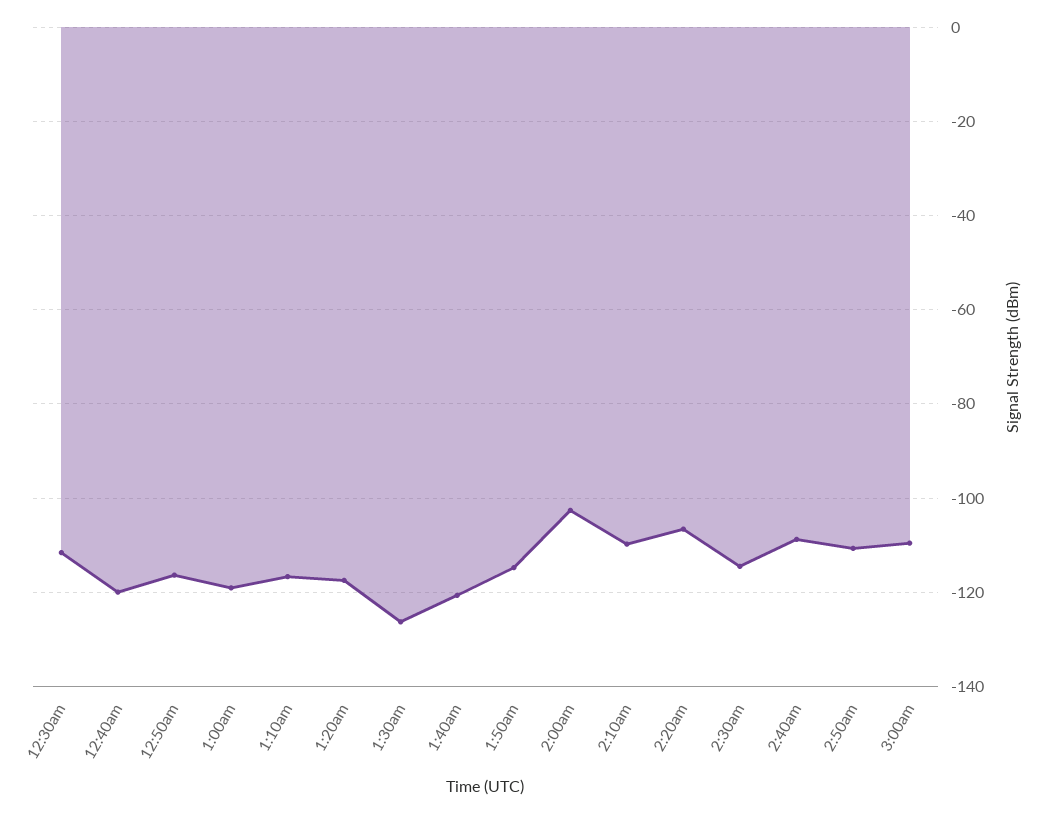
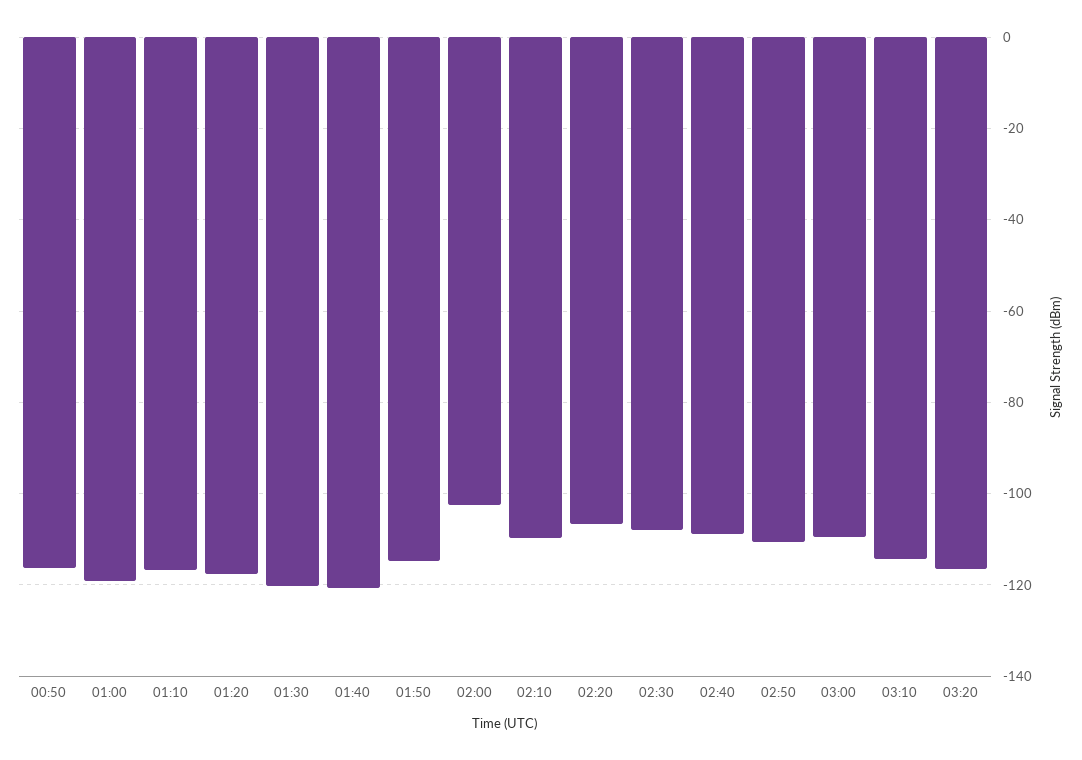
12:30am: -112 -> none
12:40am: -120 -> none
1:30am: -126 -> -120
2:30am: -114 -> -108
03:10: none -> -114
03:20: none -> -116

